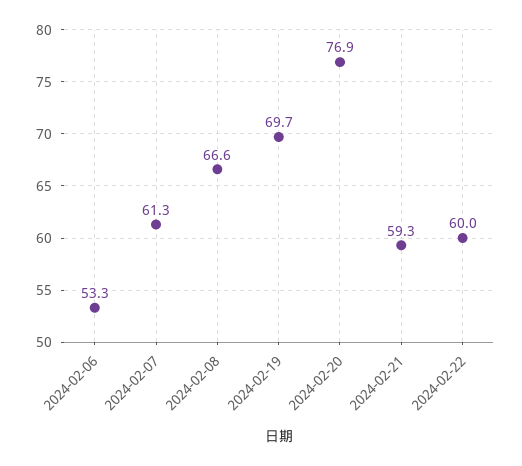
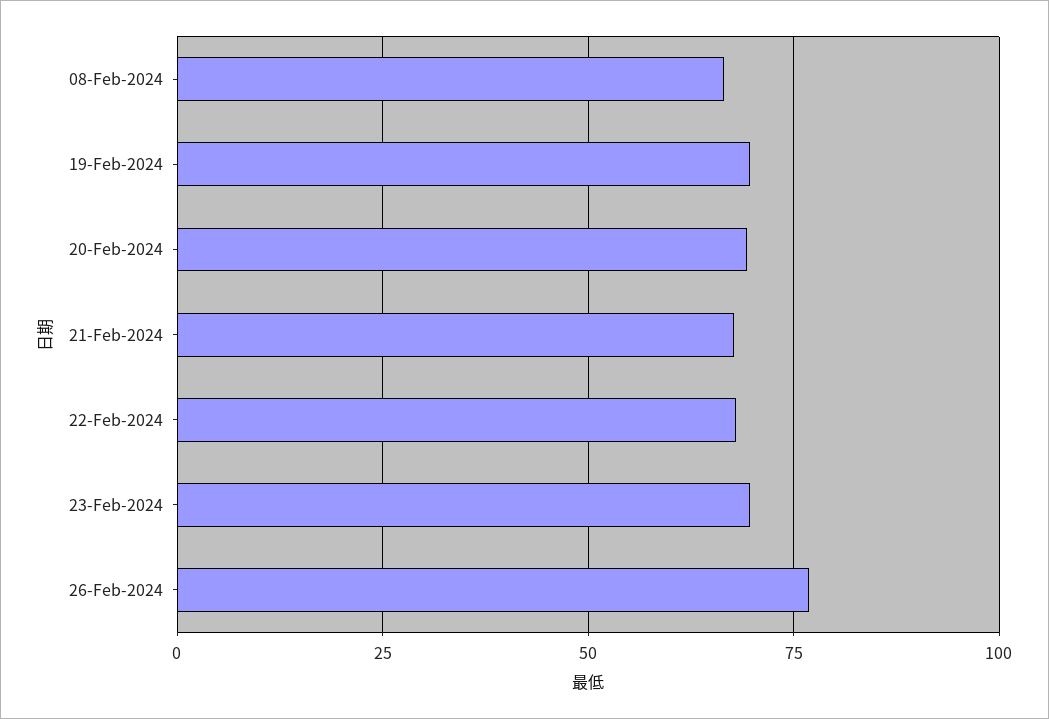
2024-02-06: 53.3 -> none
2024-02-07: 61.3 -> none
2024-02-20: 76.9 -> 70
2024-02-21: 59.3 -> 67.5
2024-02-22: 60 -> 67.5
23-Feb-2024: none -> 70
26-Feb-2024: none -> 77.5

